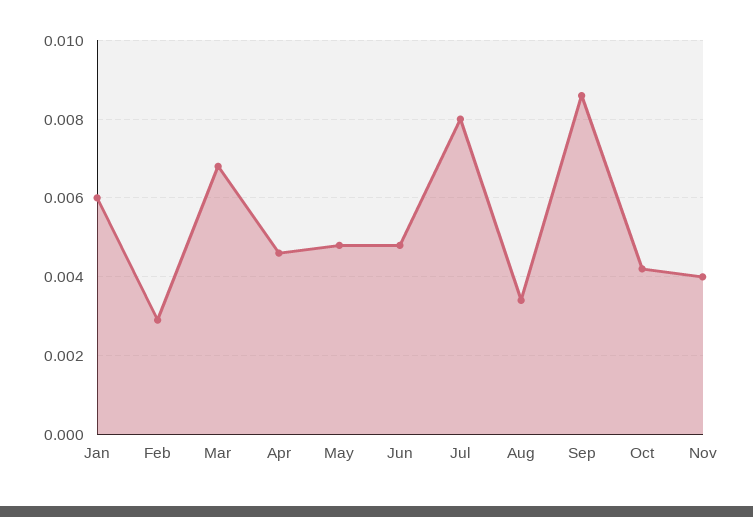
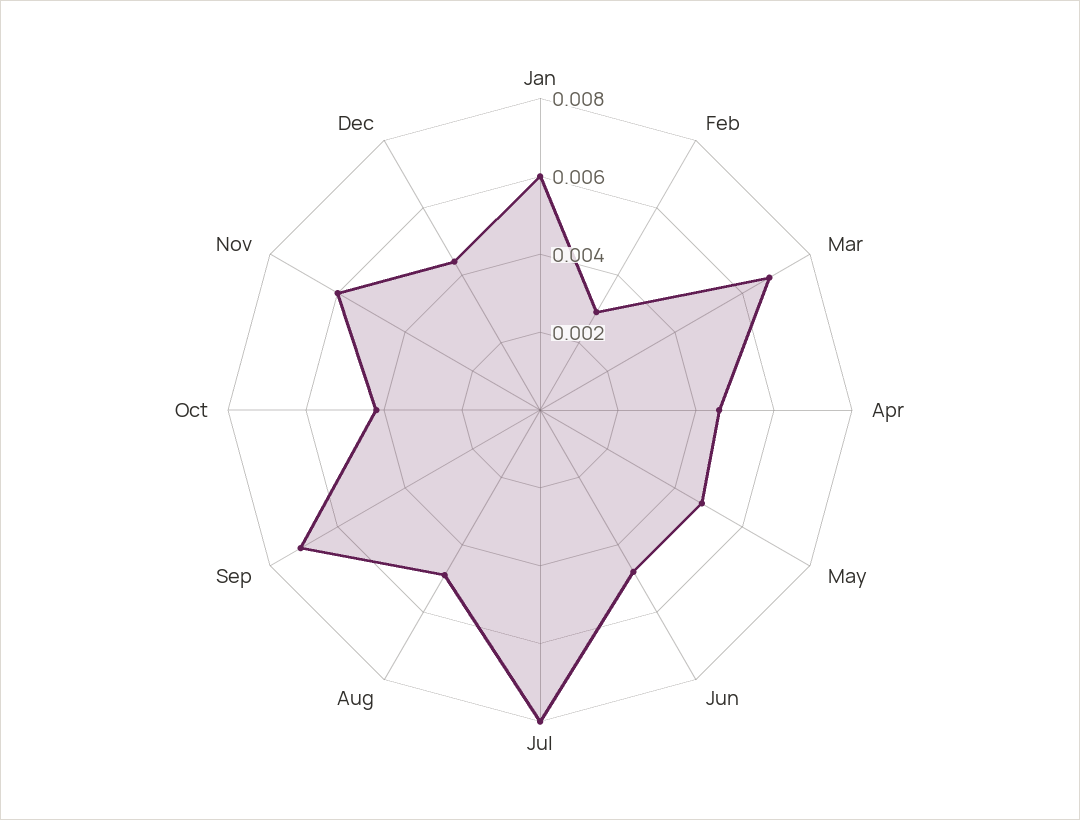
Aug: 0.0035 -> 0.005
Sep: 0.0085 -> 0.007
Nov: 0.004 -> 0.006
Dec: none -> 0.0045

